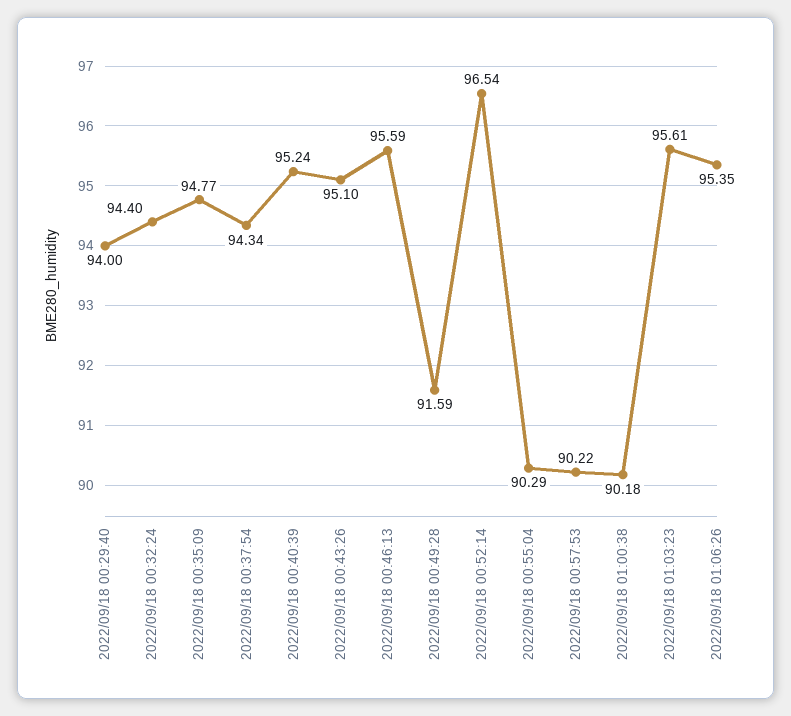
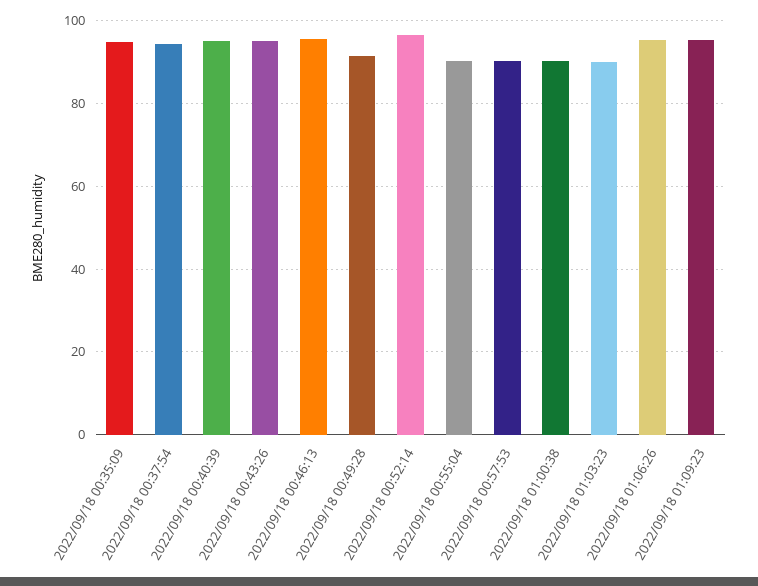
2022/09/18 00:29:40: 94 -> none
2022/09/18 00:32:24: 94.4 -> none
2022/09/18 01:03:23: 95.61 -> 90
2022/09/18 01:09:23: none -> 96

